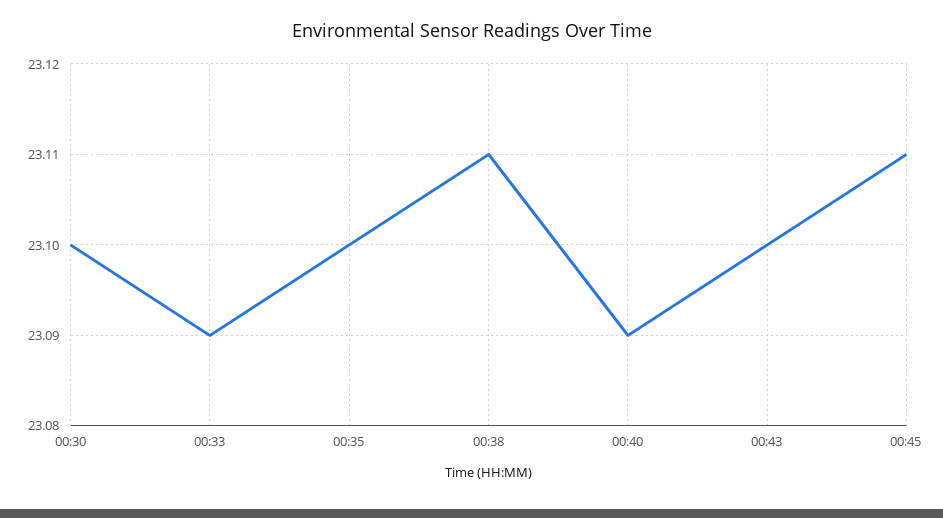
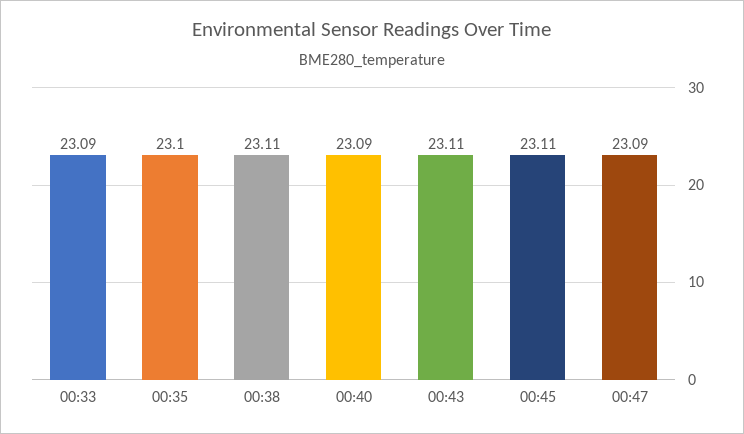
00:30: 23.1 -> none
00:43: 23.1 -> 23.11
00:47: none -> 23.09

